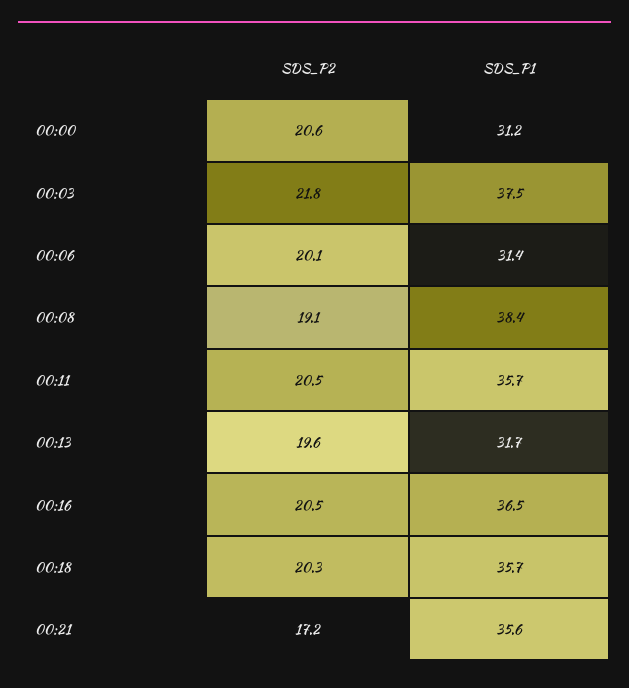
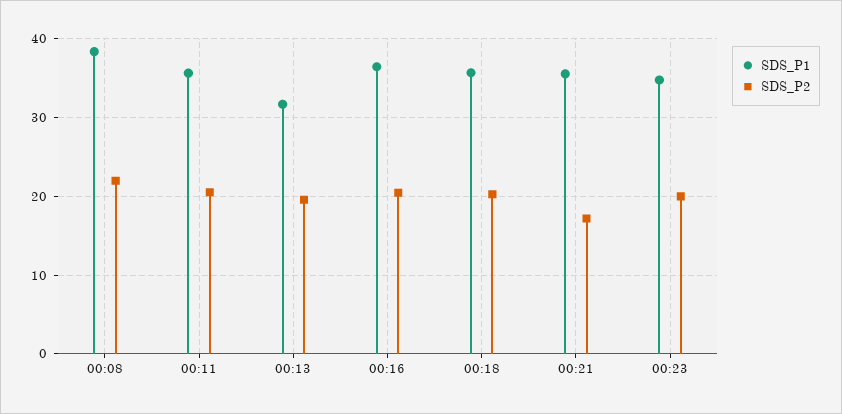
SDS_P2, 00:00: 20.6 -> none
SDS_P1, 00:00: 31.2 -> none
SDS_P2, 00:03: 21.8 -> none
SDS_P1, 00:03: 37.5 -> none
SDS_P2, 00:06: 20.1 -> none
SDS_P1, 00:06: 31.4 -> none
SDS_P2, 00:08: 19.1 -> 22
SDS_P1, 00:23: none -> 35
SDS_P2, 00:23: none -> 20

